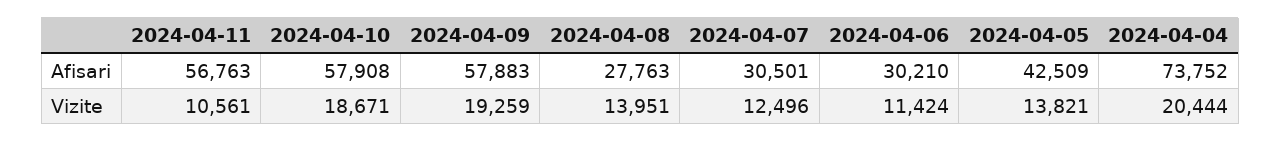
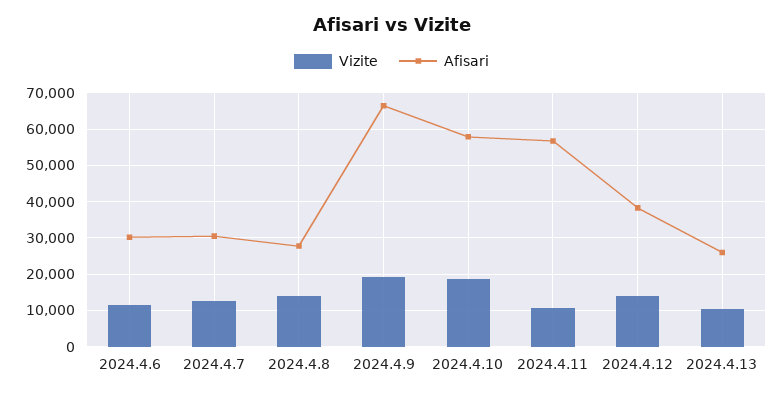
Afisari, 2024-04-09: 57883 -> 66000
Afisari, 2024-04-05: 42509 -> none
Afisari, 2024-04-04: 73752 -> none
Vizite, 2024-04-05: 13821 -> none
Vizite, 2024-04-04: 20444 -> none
Vizite, 2024.4.12: none -> 14000
Afisari, 2024.4.12: none -> 38000
Vizite, 2024.4.13: none -> 10000
Afisari, 2024.4.13: none -> 26000

